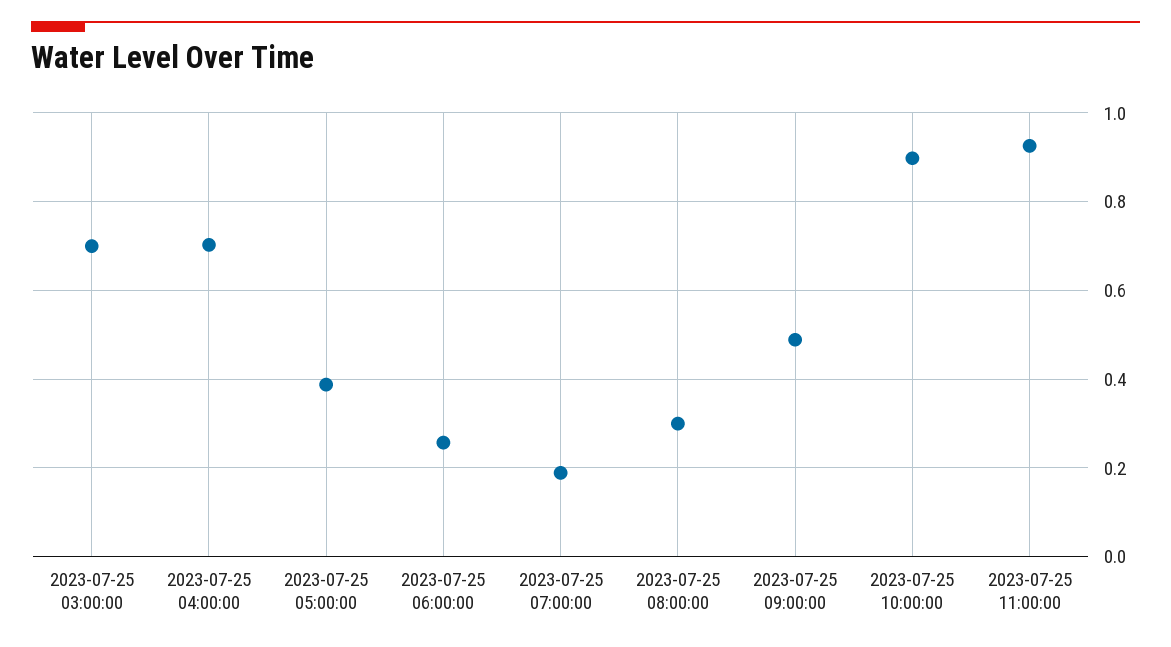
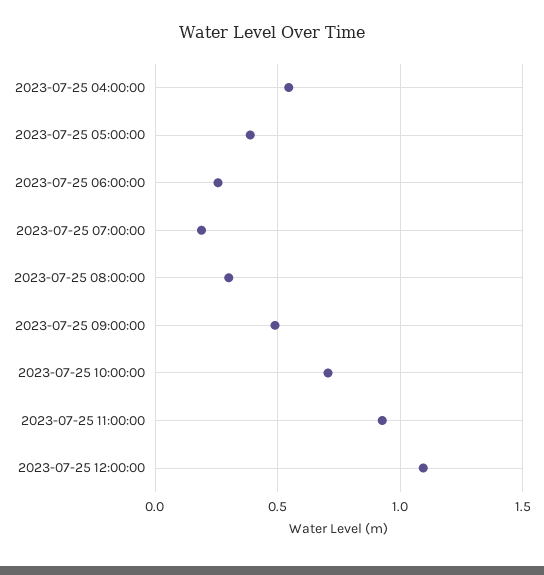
2023-07-25 03:00:00: 0.7 -> none
2023-07-25 04:00:00: 0.7 -> 0.55
2023-07-25 10:00:00: 0.9 -> 0.7
2023-07-25 12:00:00: none -> 1.1

